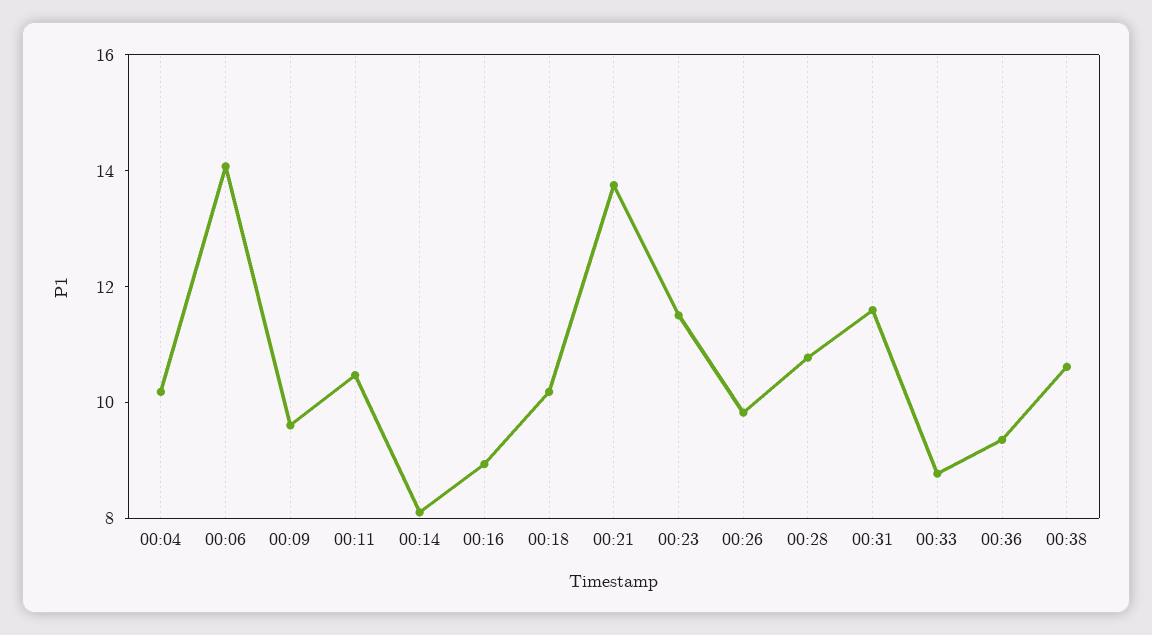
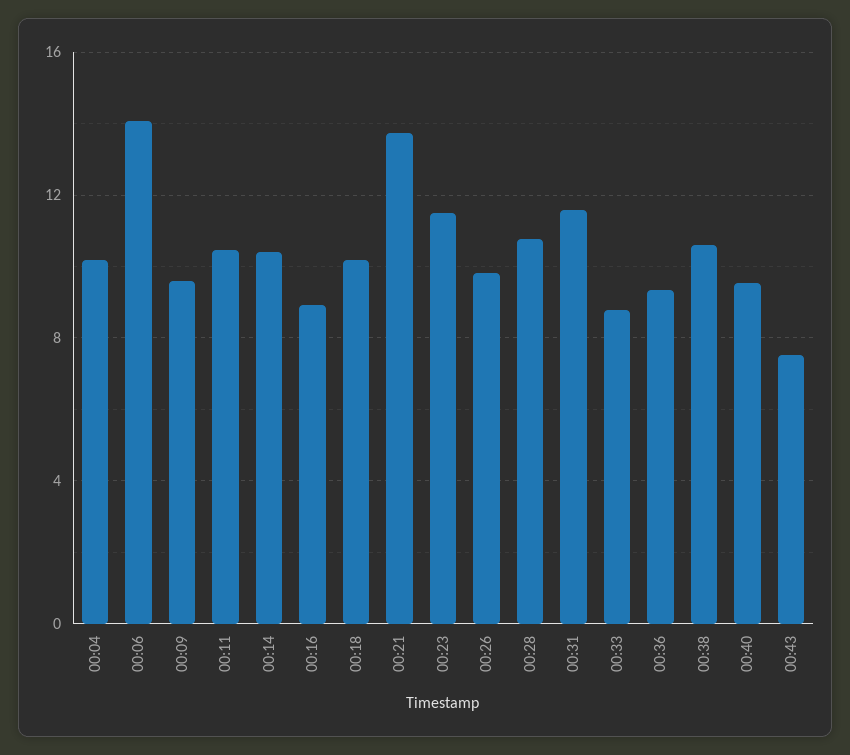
00:14: 8 -> 10.5
00:40: none -> 9.5
00:43: none -> 7.5

